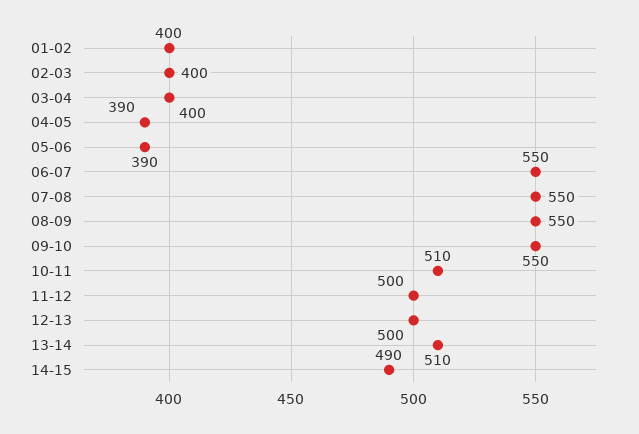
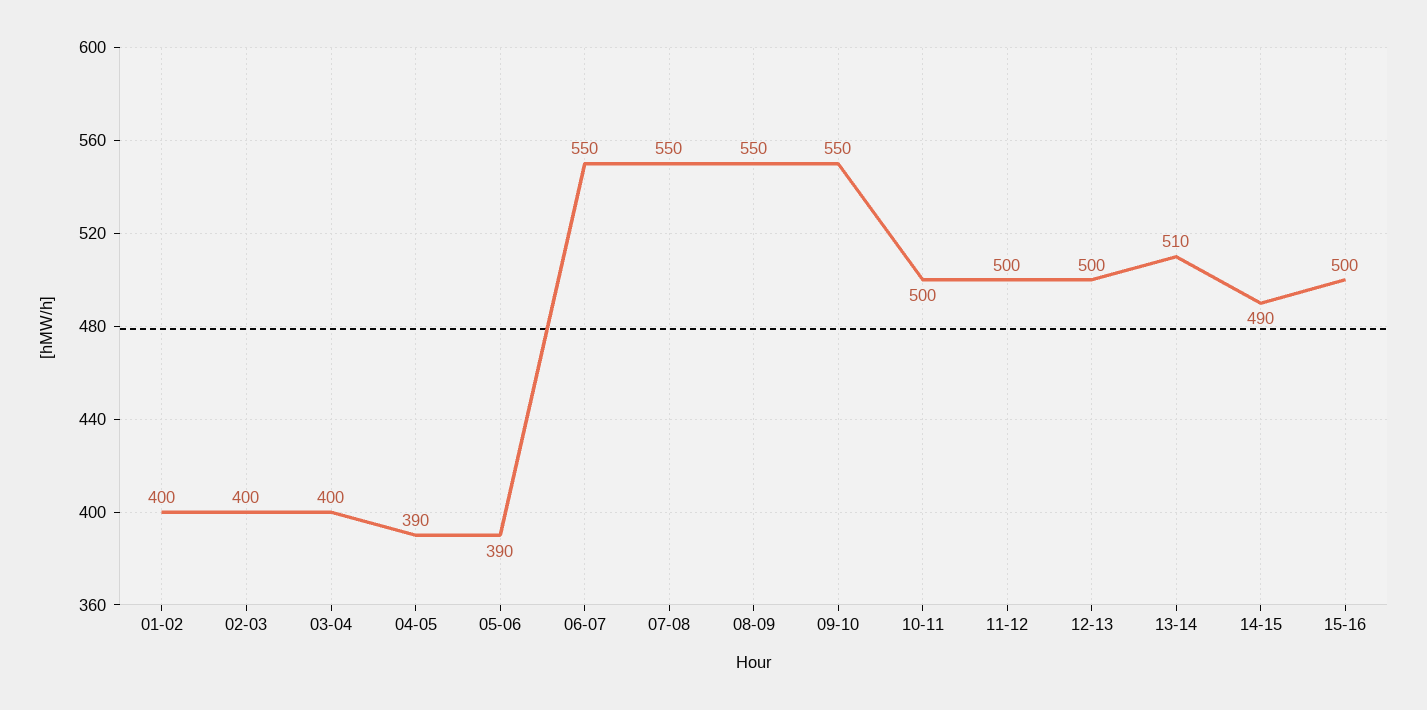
10-11: 510 -> 500
15-16: none -> 500

